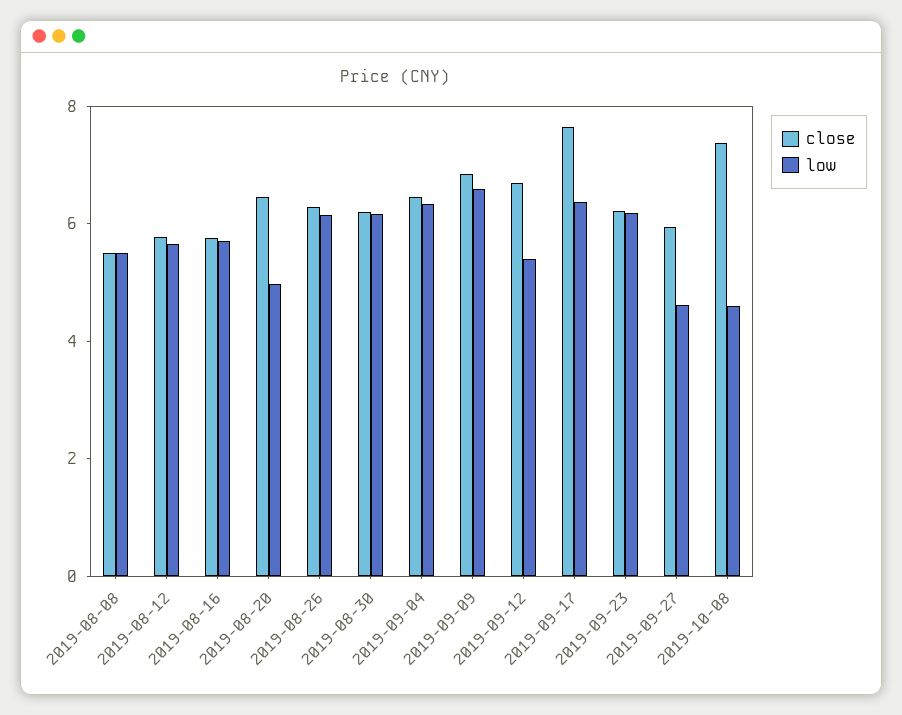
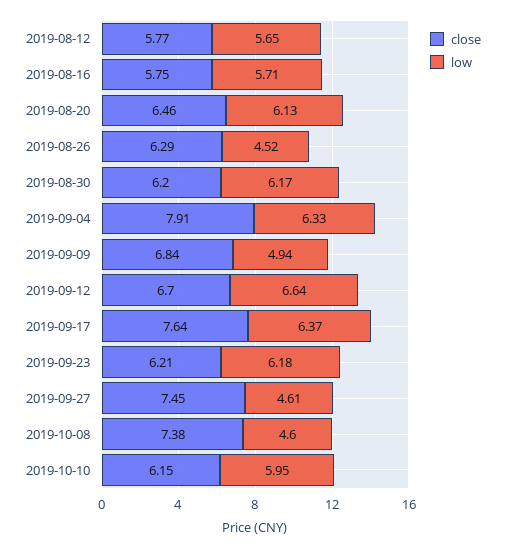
close, 2019-08-08: 5.5 -> none
low, 2019-08-08: 5.5 -> none
low, 2019-08-20: 5 -> 6.13
low, 2019-08-26: 6 -> 4.52
close, 2019-09-04: 6.5 -> 7.91
low, 2019-09-09: 6.5 -> 4.94
low, 2019-09-12: 5.5 -> 6.64
close, 2019-09-27: 6 -> 7.45
close, 2019-10-10: none -> 6.15
low, 2019-10-10: none -> 5.95

